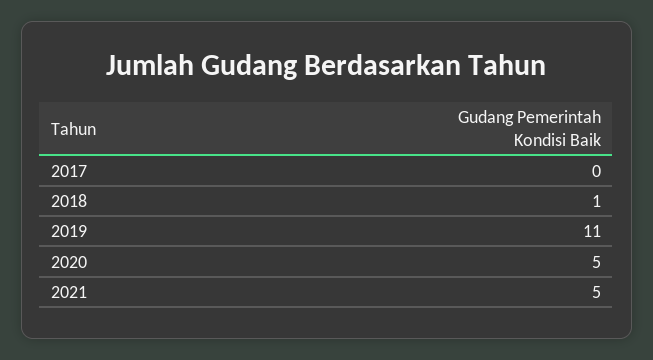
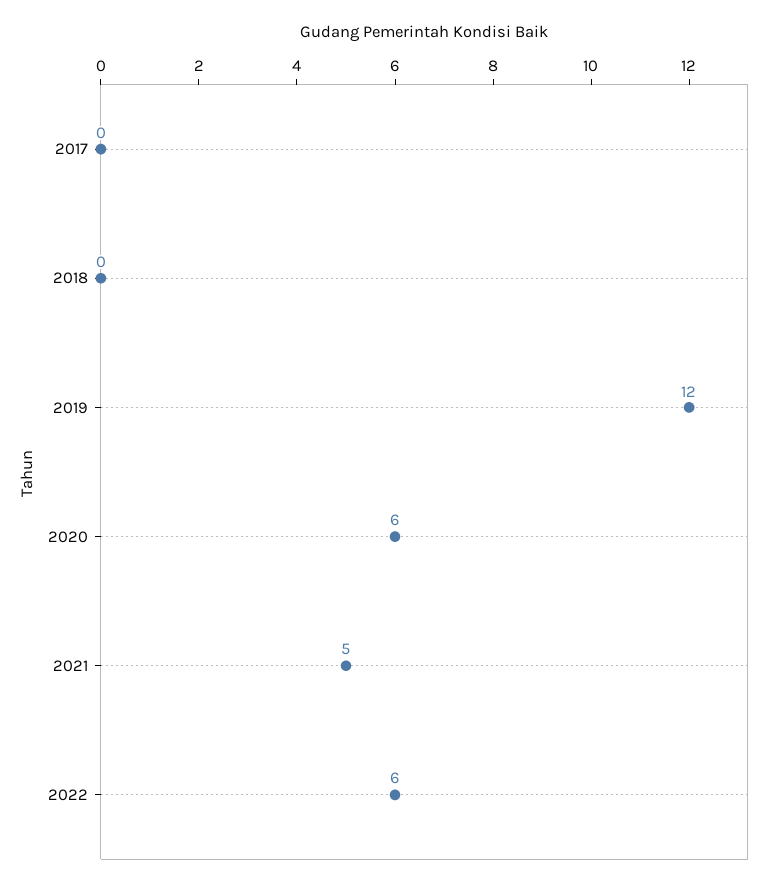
2018: 1 -> 0
2019: 11 -> 12
2020: 5 -> 6
2022: none -> 6

